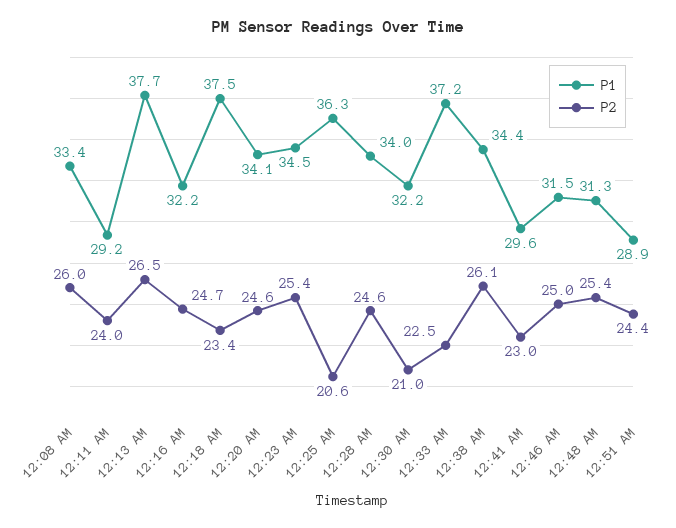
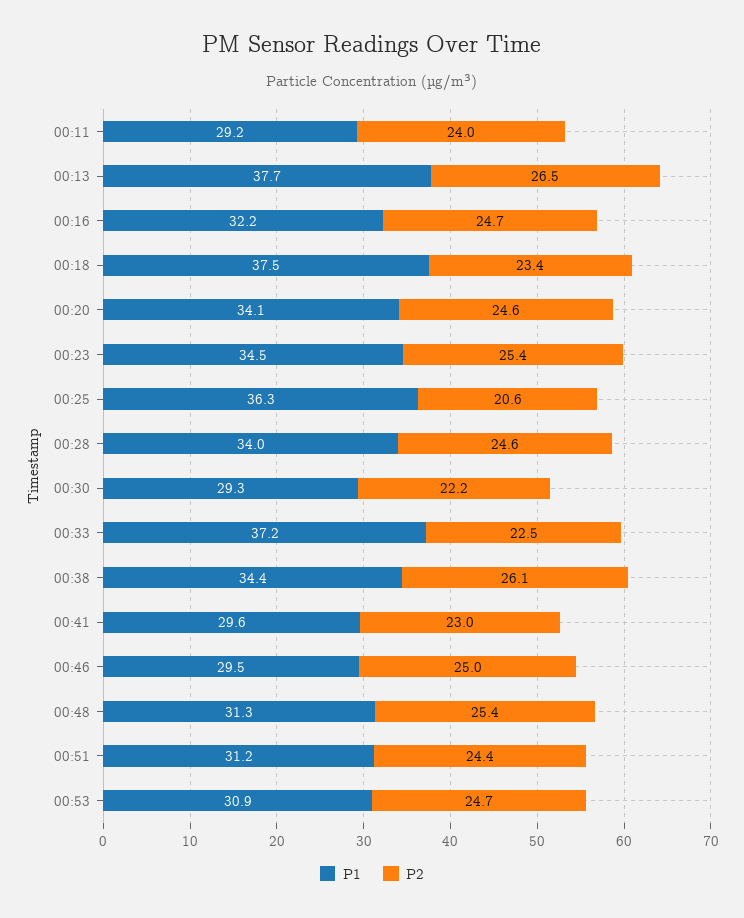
P1, 12:08 AM: 33.4 -> none
P2, 12:08 AM: 26 -> none
P1, 12:30 AM: 32.2 -> 29.3
P2, 12:30 AM: 21 -> 22.2
P1, 12:46 AM: 31.5 -> 29.5
P1, 12:51 AM: 28.9 -> 31.2
P1, 00:53: none -> 30.9
P2, 00:53: none -> 24.7

